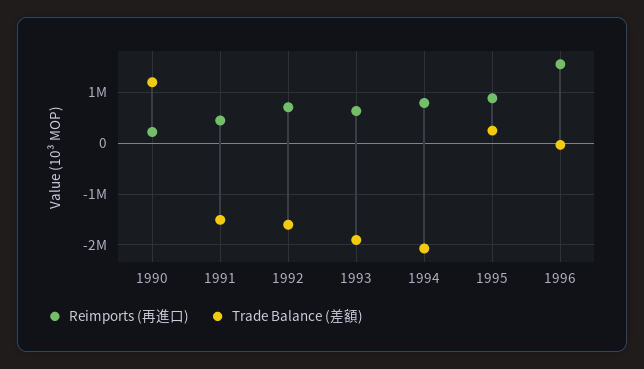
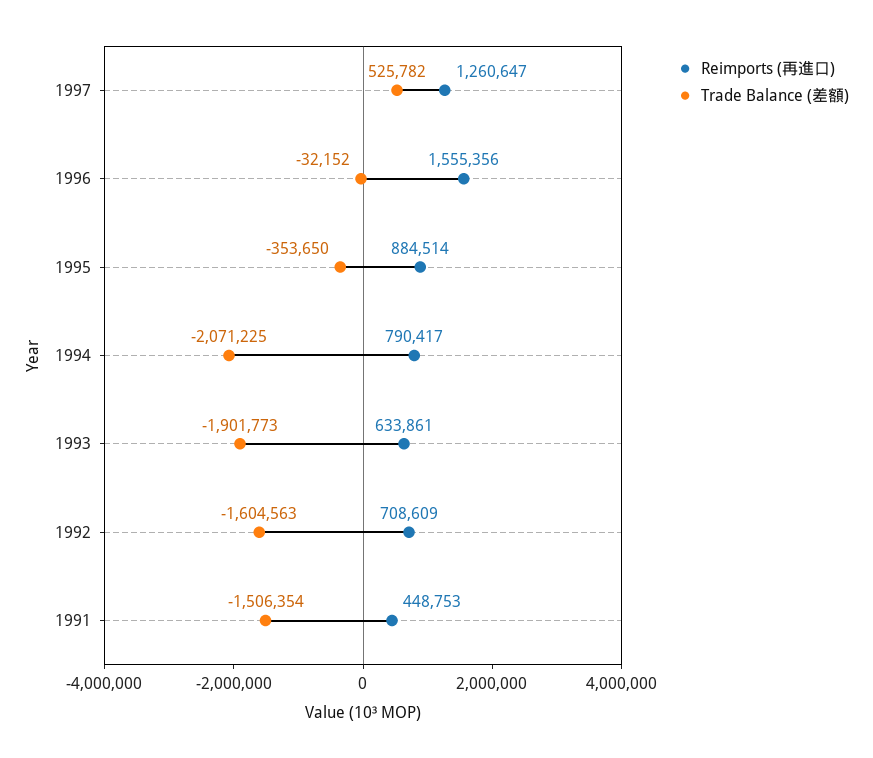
Reimports (再進口), 1990: 200000 -> none
Trade Balance (差額), 1990: 1200000 -> none
Trade Balance (差額), 1995: 200000 -> -353650
Reimports (再進口), 1997: none -> 1260647
Trade Balance (差額), 1997: none -> 525782

